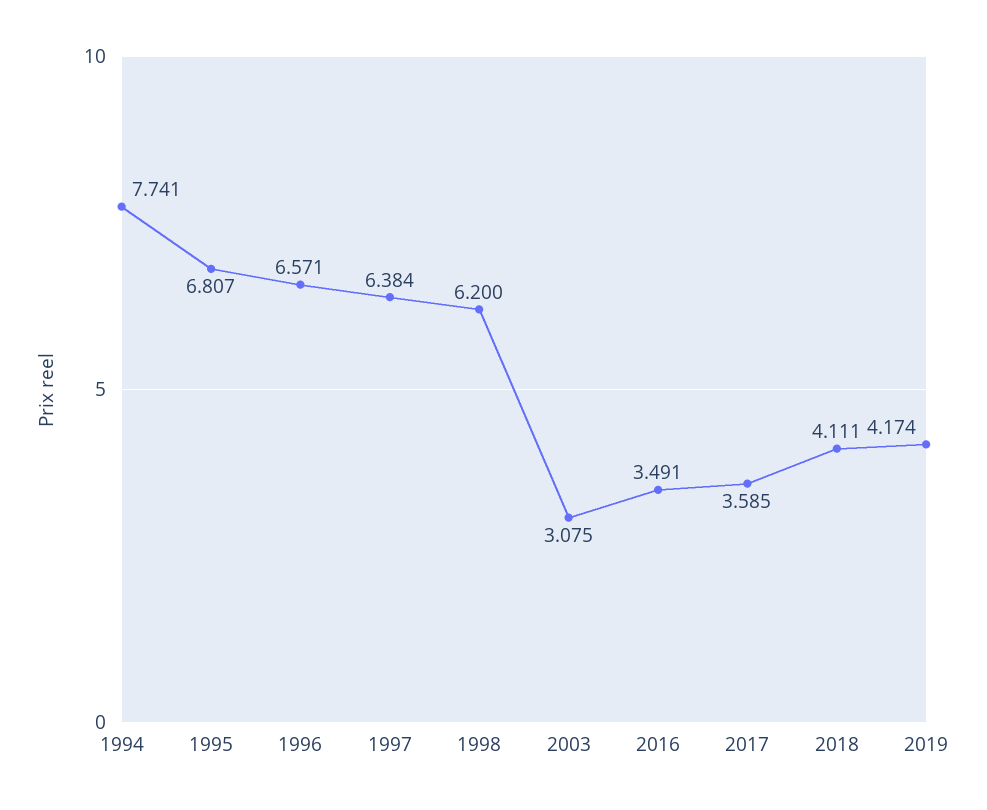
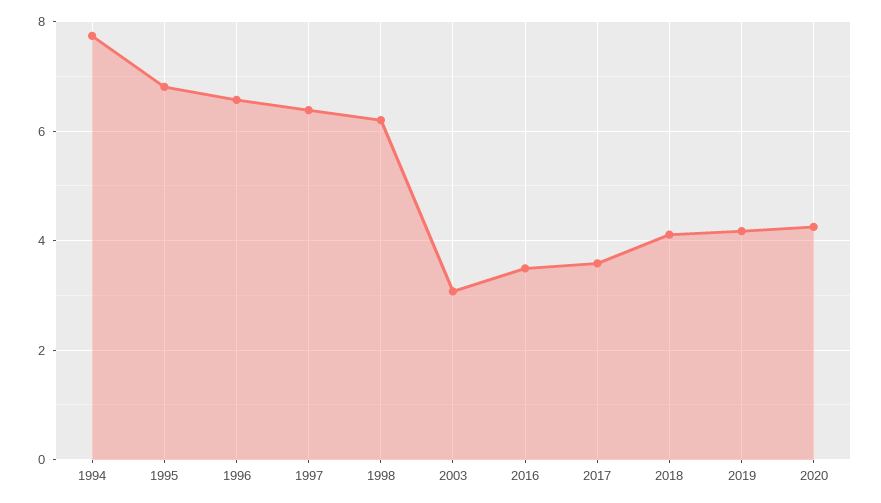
2020: none -> 4.2

